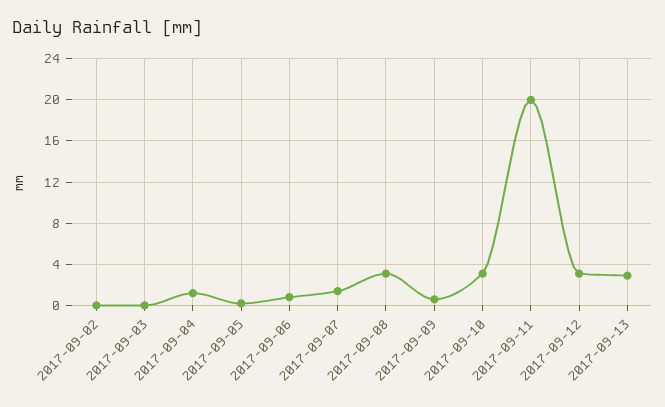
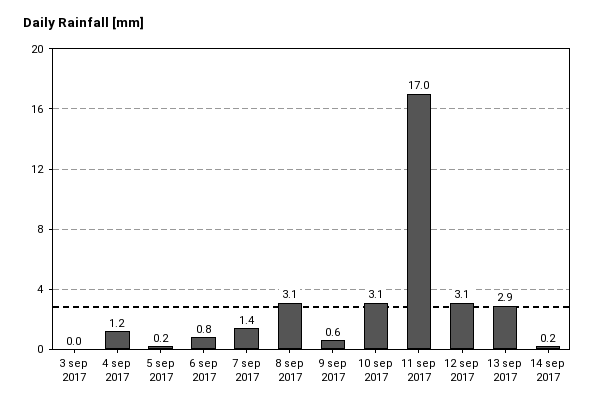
2017-09-02: 0 -> none
2017-09-11: 20 -> 17
14 sep 2017: none -> 0.2

